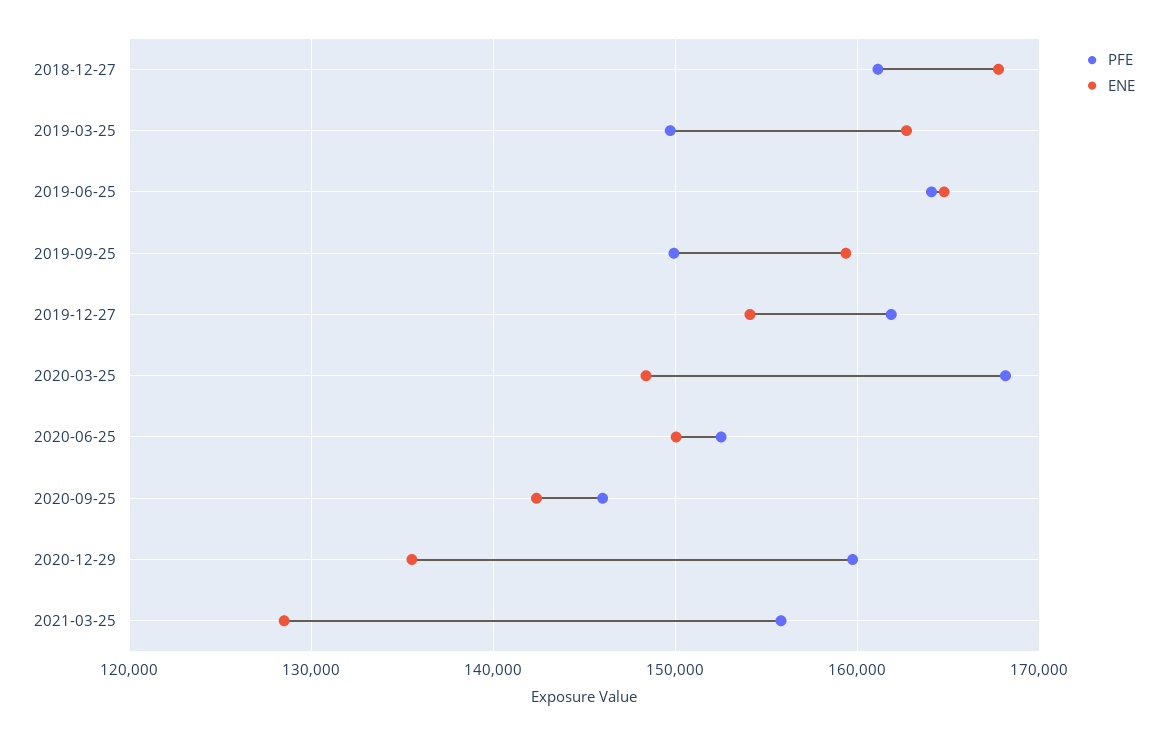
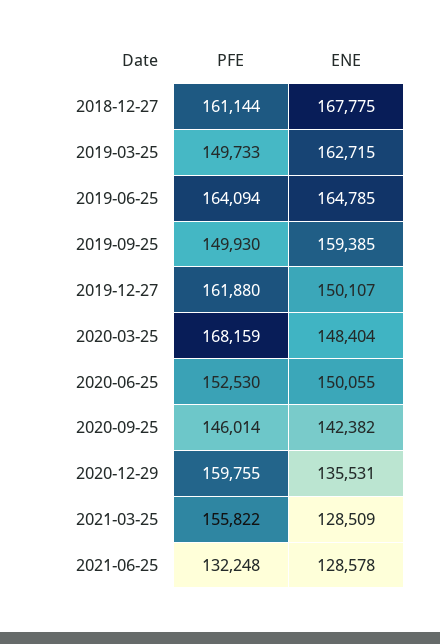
ENE, 2019-12-27: 154000 -> 150107
PFE, 2021-06-25: none -> 132248
ENE, 2021-06-25: none -> 128578

